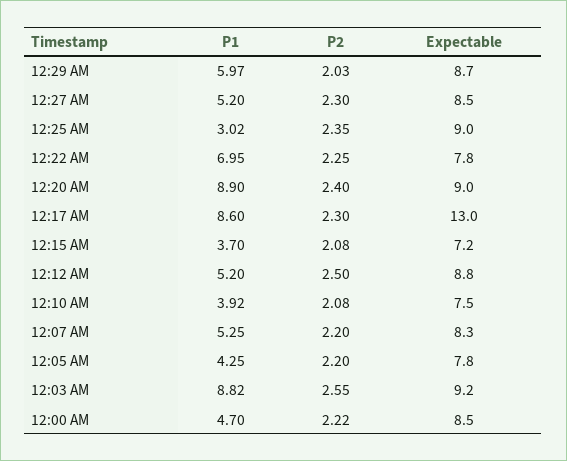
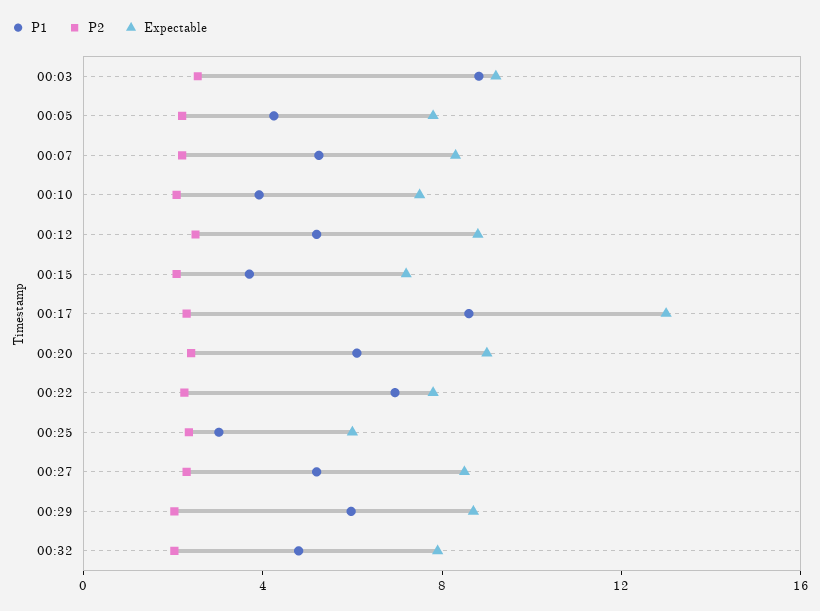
Expectable, 12:25 AM: 9 -> 6
P1, 12:20 AM: 8.9 -> 6
P1, 12:00 AM: 4.7 -> none
P2, 12:00 AM: 2.22 -> none
Expectable, 12:00 AM: 8.5 -> none
P1, 00:32: none -> 5
P2, 00:32: none -> 2
Expectable, 00:32: none -> 8

